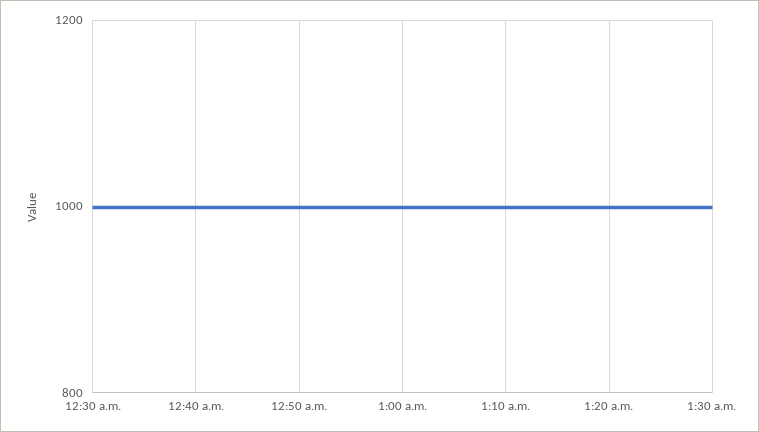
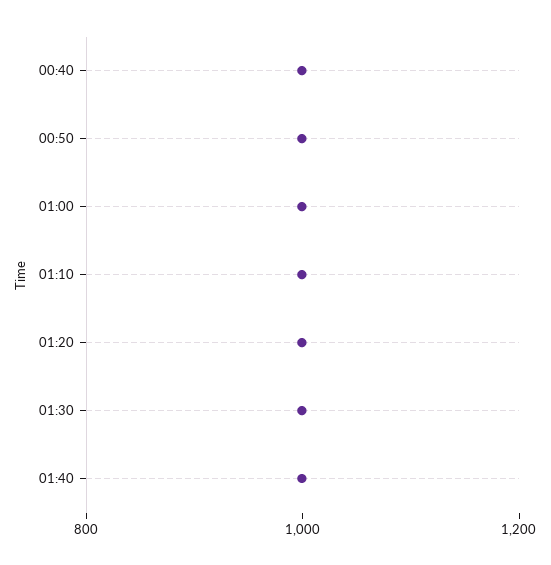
12:30 a.m.: 1000 -> none
01:40: none -> 1000

